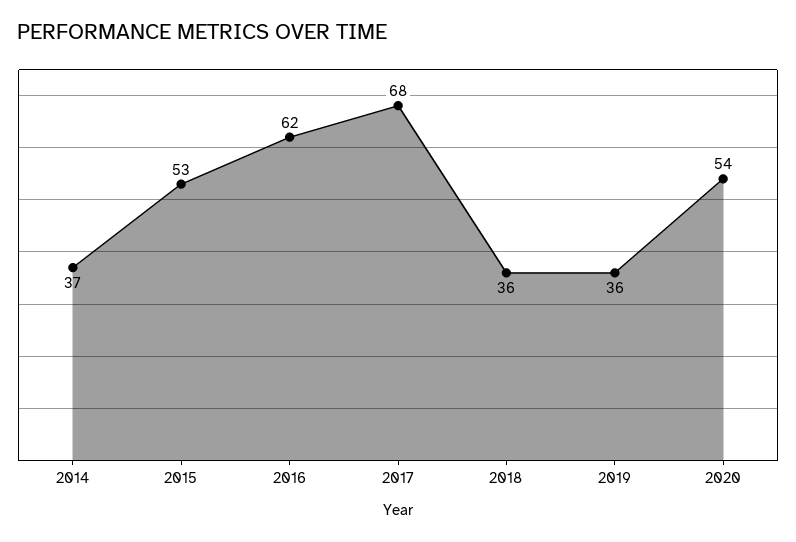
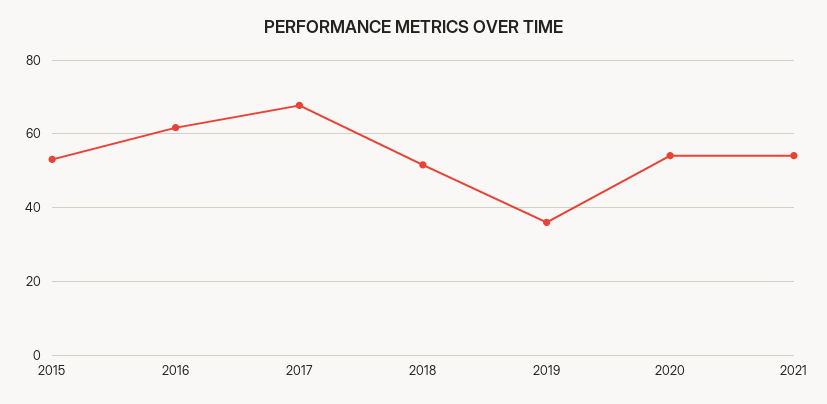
2014: 37 -> none
2018: 36 -> 52
2021: none -> 54

